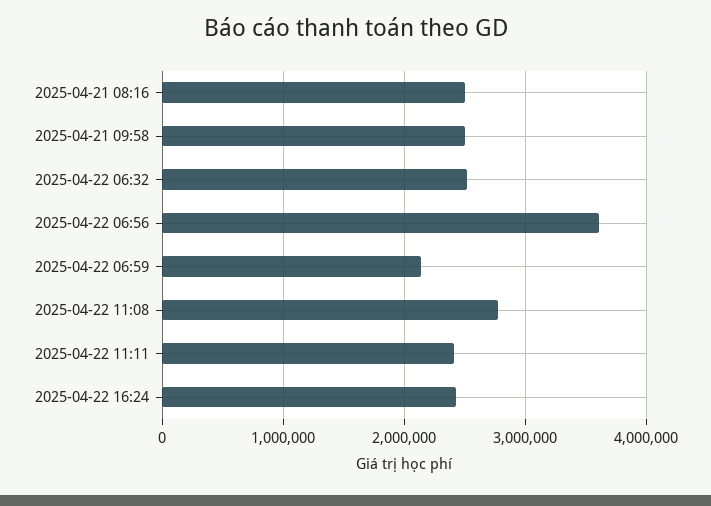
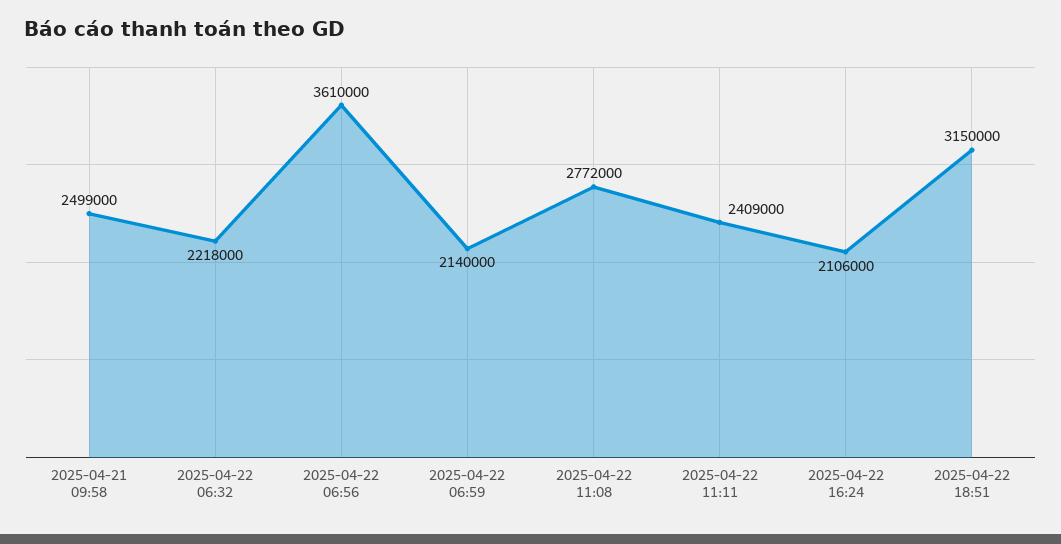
2025-04-21 08:16: 2500000 -> none
2025-04-22 06:32: 2500000 -> 2218000
2025-04-22 16:24: 2400000 -> 2106000
2025-04-22 18:51: none -> 3150000

